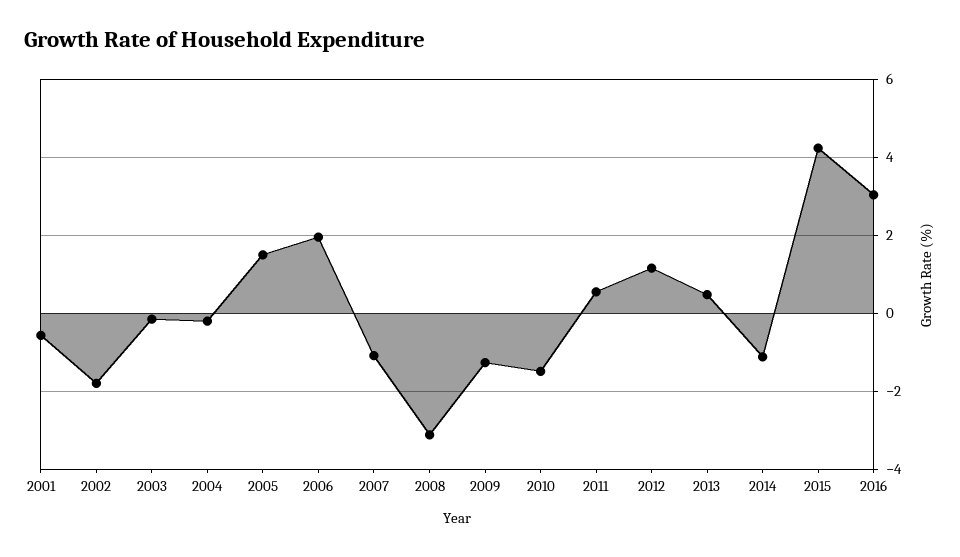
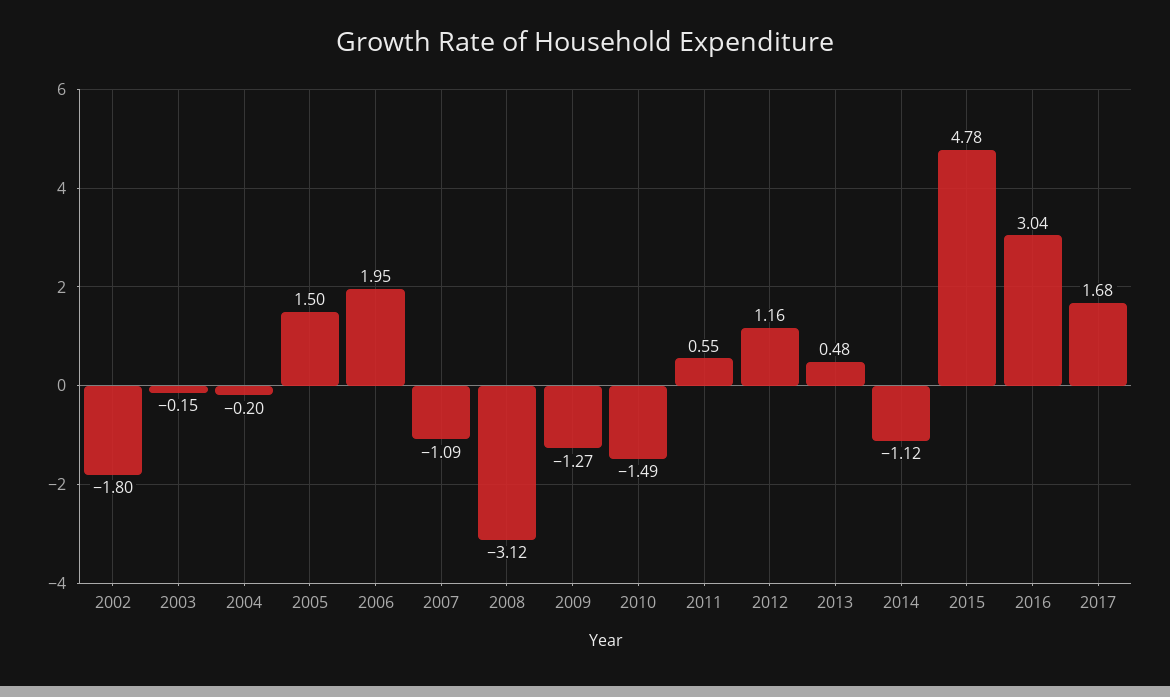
2001: -0.6 -> none
2015: 4.2 -> 4.78
2017: none -> 1.68

